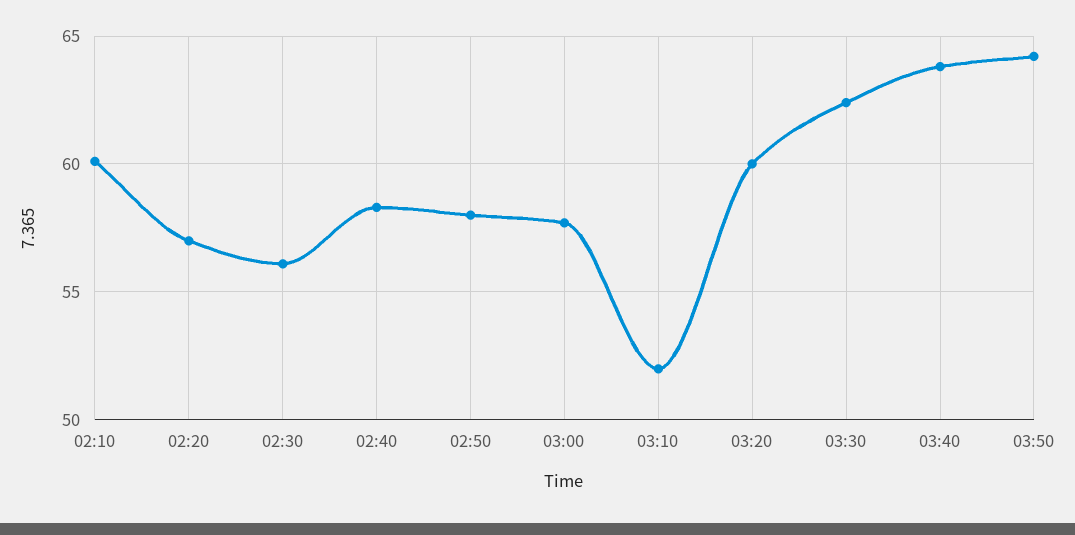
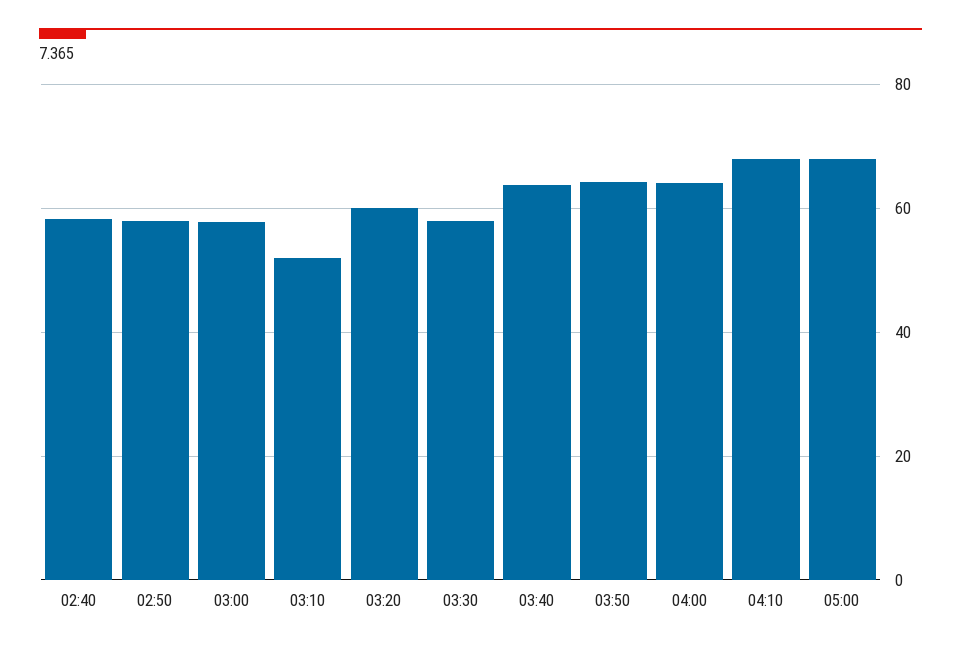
02:10: 60 -> none
02:20: 57 -> none
02:30: 56 -> none
03:30: 62.5 -> 58
04:00: none -> 64
04:10: none -> 68
05:00: none -> 68

